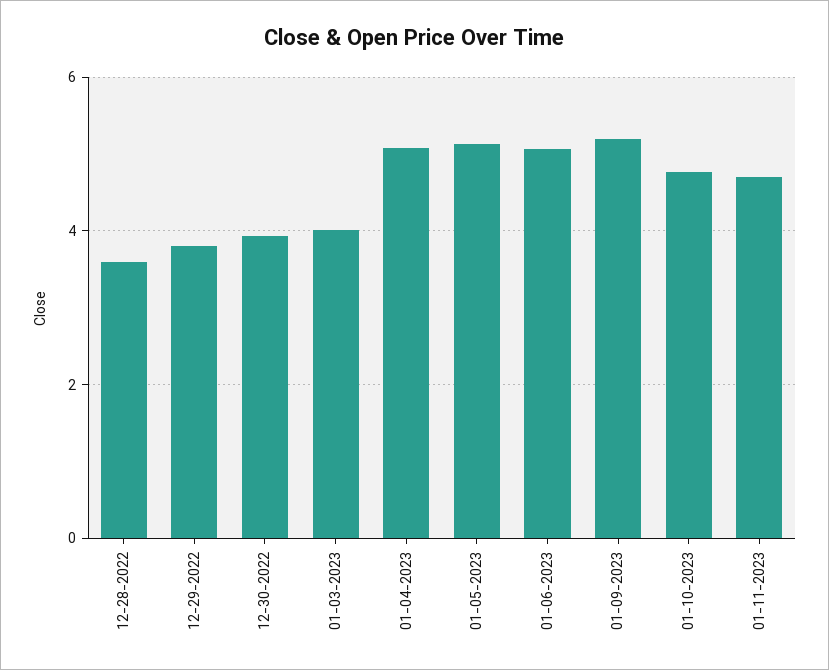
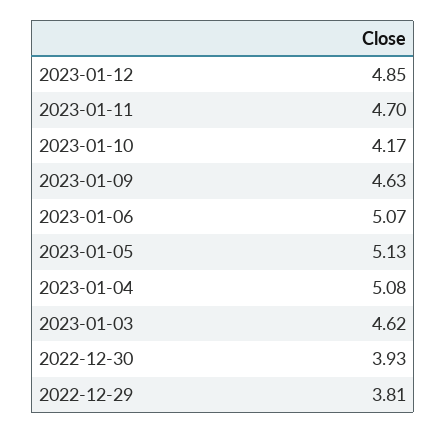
12-28-2022: 3.6 -> none
01-03-2023: 4 -> 4.62
01-09-2023: 5.2 -> 4.63
01-10-2023: 4.8 -> 4.17
2023-01-12: none -> 4.85

